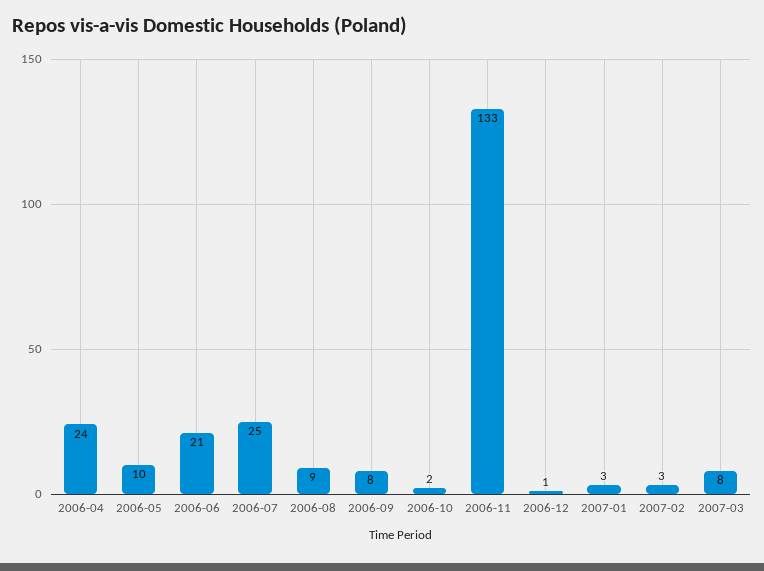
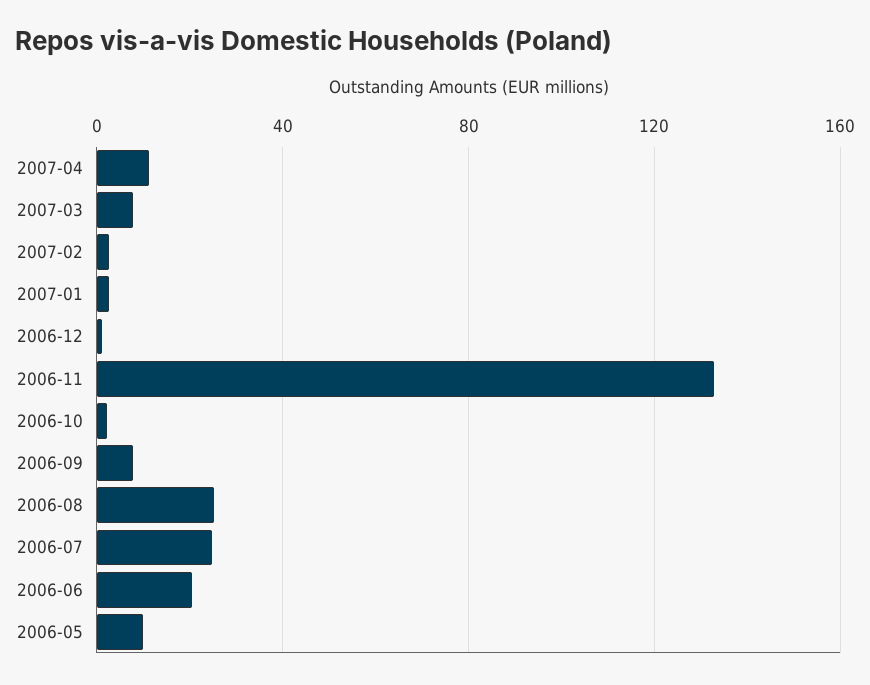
2006-04: 24 -> none
2006-08: 9 -> 25
2007-04: none -> 10

